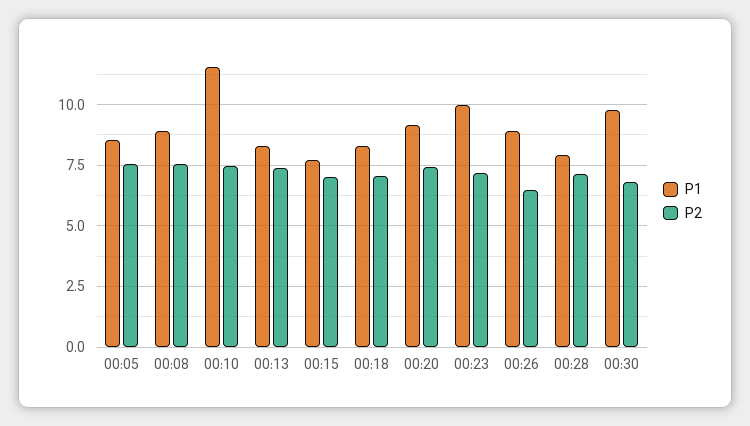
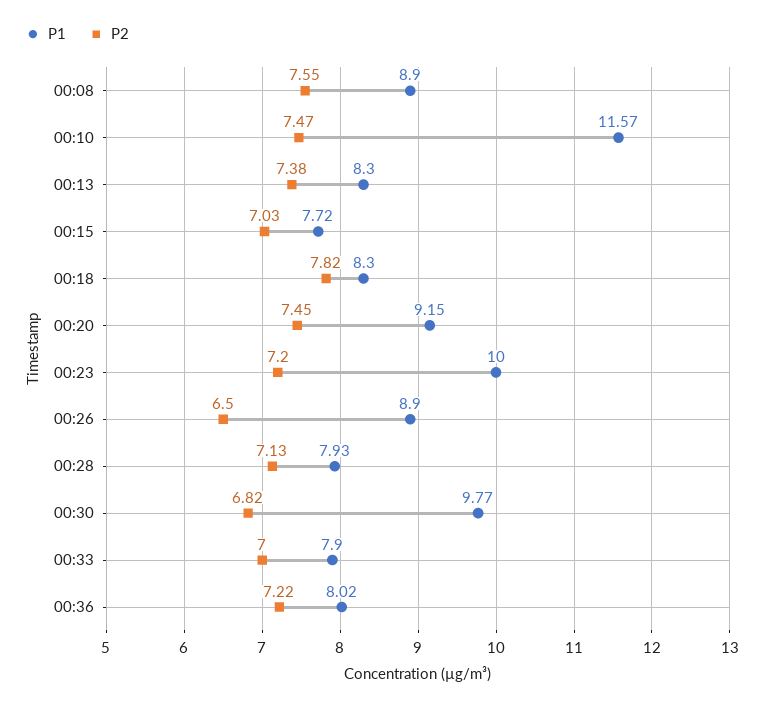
P1, 00:05: 8.5 -> none
P2, 00:05: 7.5 -> none
P2, 00:18: 7 -> 7.82
P1, 00:33: none -> 7.9
P2, 00:33: none -> 7
P1, 00:36: none -> 8.02
P2, 00:36: none -> 7.22

